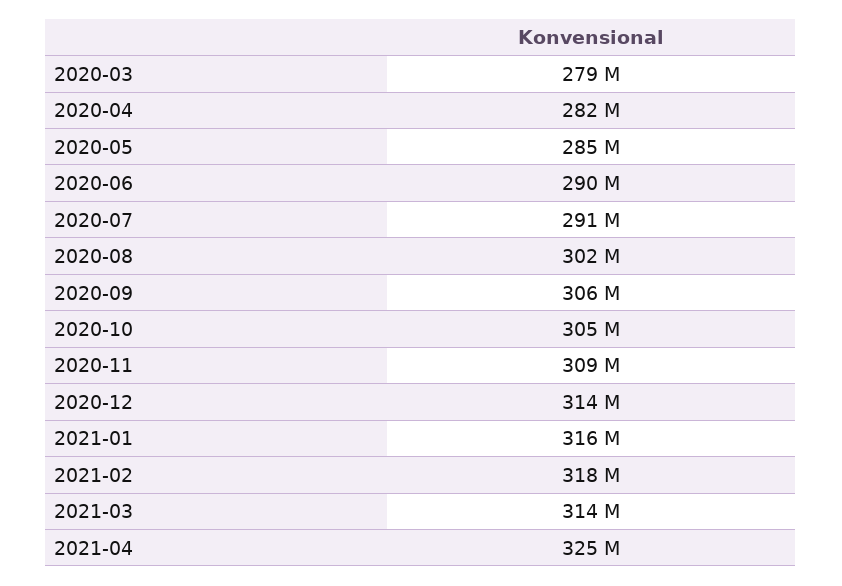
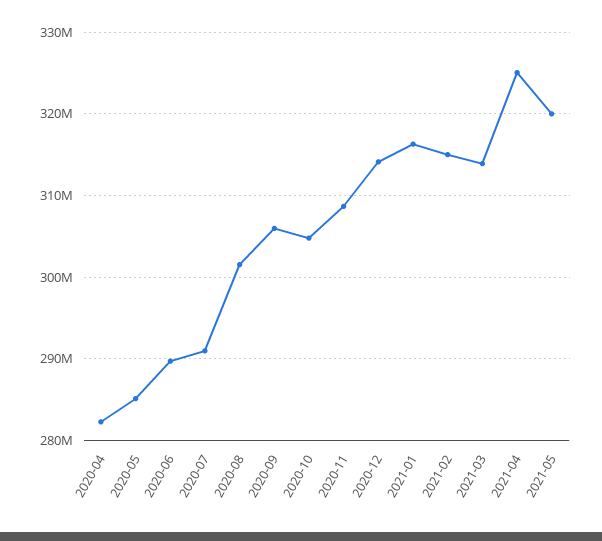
2020-03: 279000000 -> none
2021-02: 318000000 -> 315000000
2021-05: none -> 320000000

